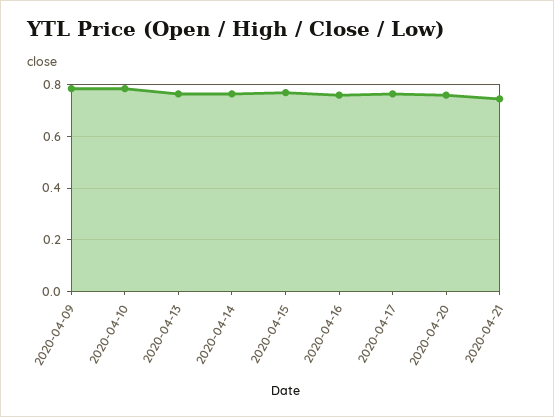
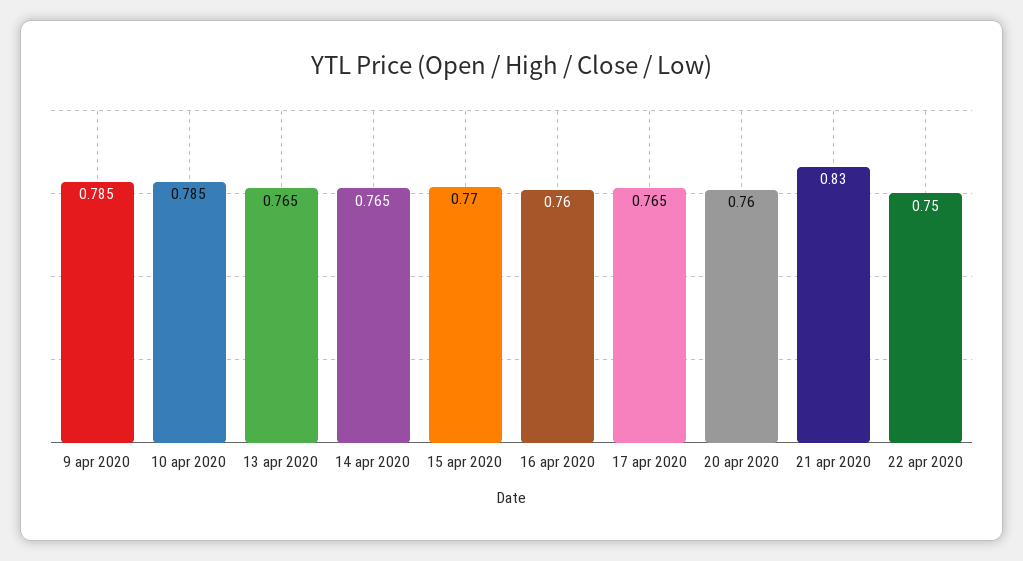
2020-04-21: 0.75 -> 0.83
22 apr 2020: none -> 0.75

